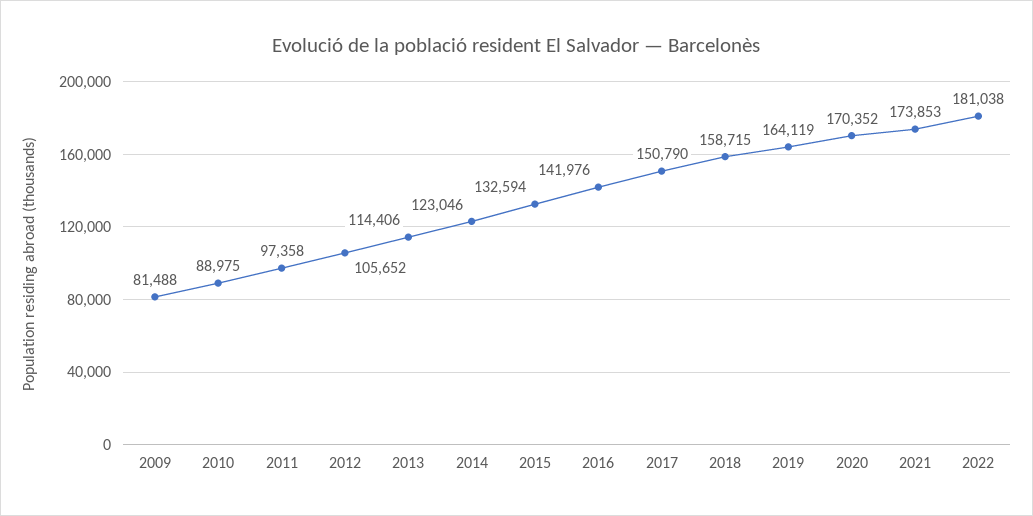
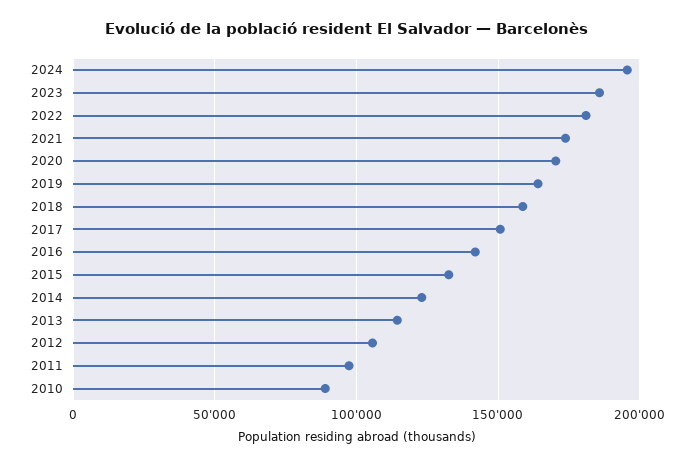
2009: 81488 -> none
2024: none -> 195000
2023: none -> 185000

